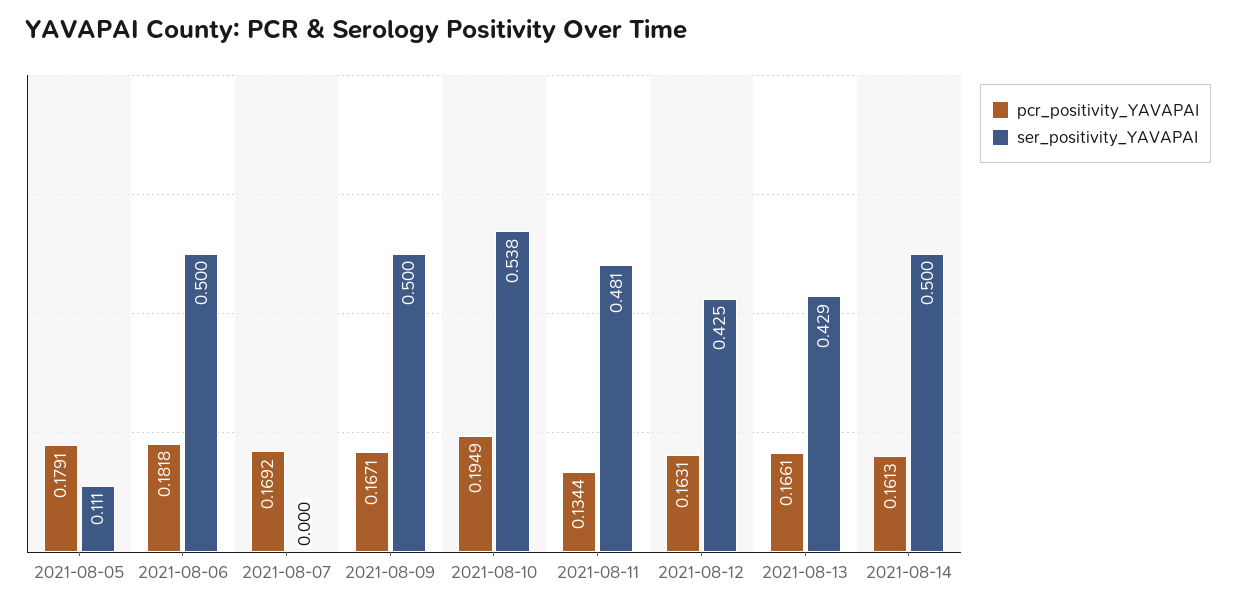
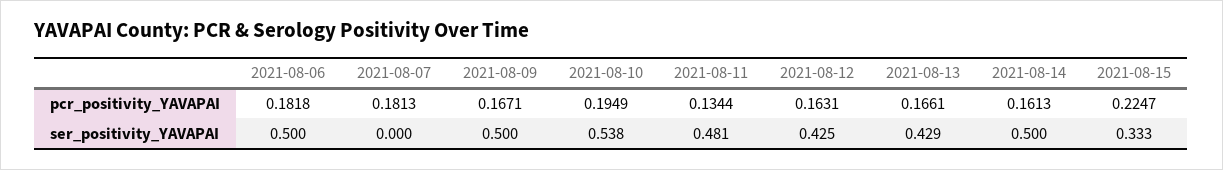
pcr_positivity_YAVAPAI, 2021-08-05: 0.1791 -> none
ser_positivity_YAVAPAI, 2021-08-05: 0.111 -> none
pcr_positivity_YAVAPAI, 2021-08-07: 0.1692 -> 0.1813
pcr_positivity_YAVAPAI, 2021-08-15: none -> 0.2247
ser_positivity_YAVAPAI, 2021-08-15: none -> 0.333

